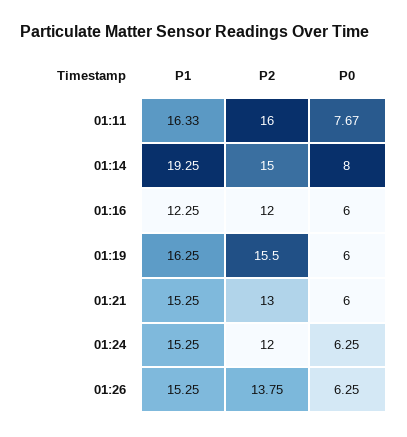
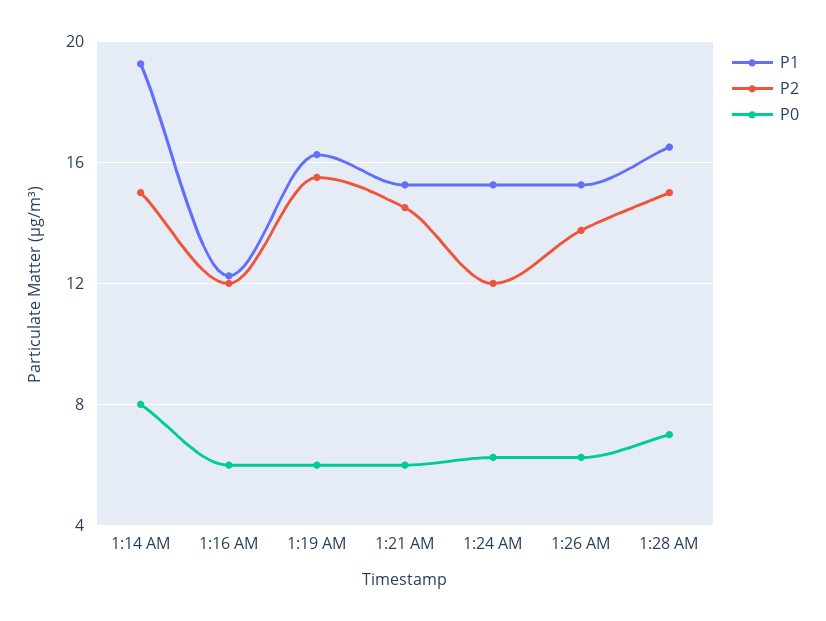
P1, 01:11: 16.33 -> none
P2, 01:11: 16 -> none
P0, 01:11: 7.67 -> none
P2, 01:21: 13 -> 14.5
P1, 1:28 AM: none -> 16.5
P2, 1:28 AM: none -> 15
P0, 1:28 AM: none -> 7

